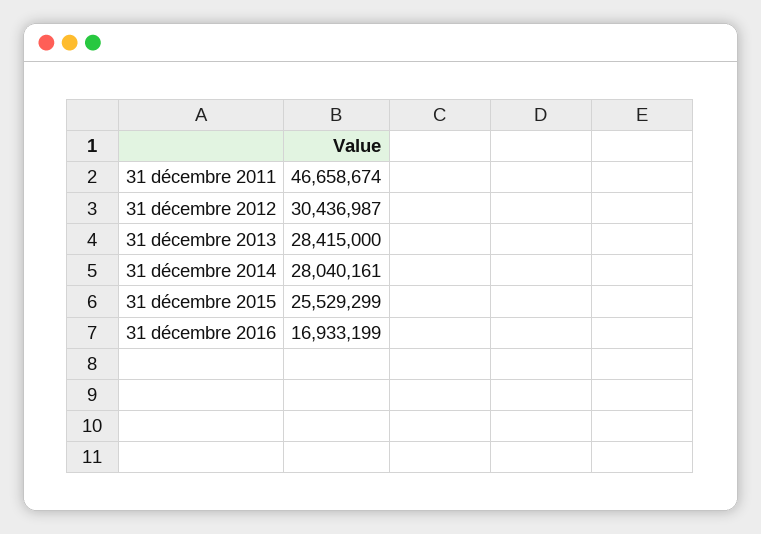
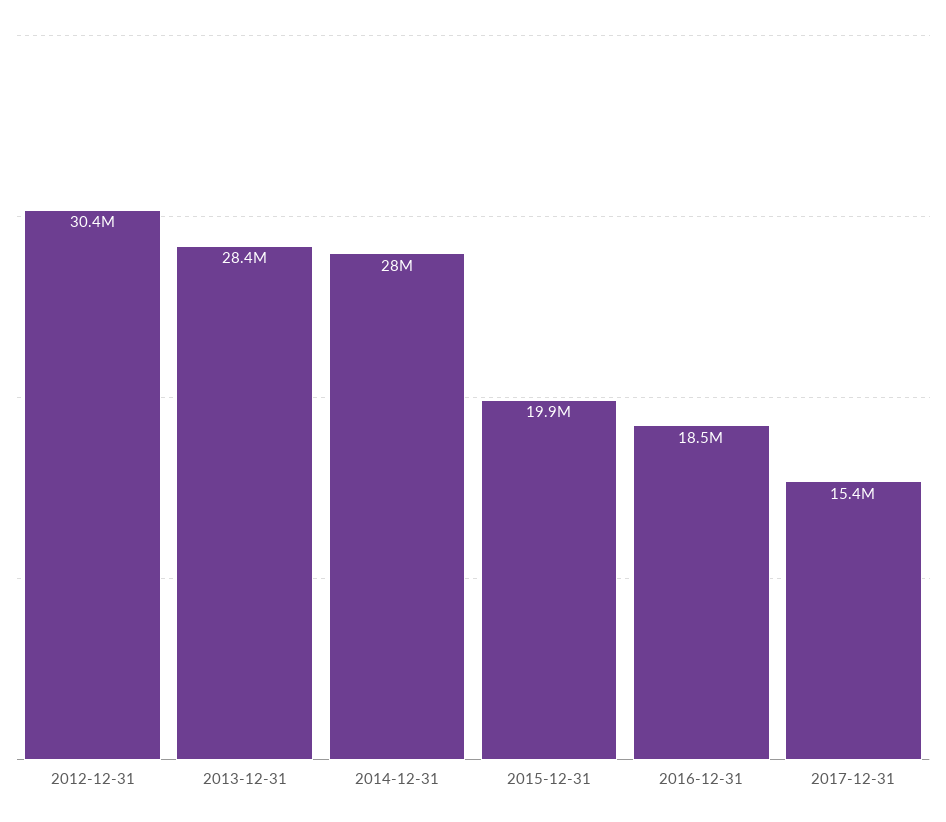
31 décembre 2011: 46658674 -> none
31 décembre 2015: 25529299 -> 19900000
31 décembre 2016: 16933199 -> 18500000
2017-12-31: none -> 15400000

